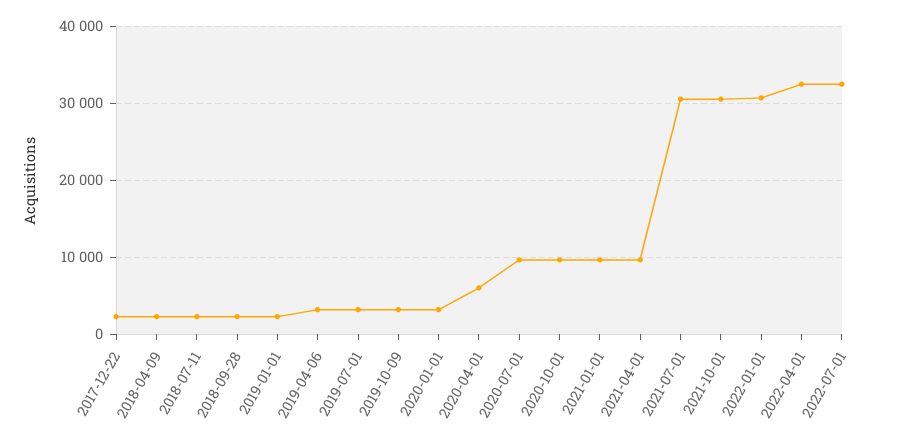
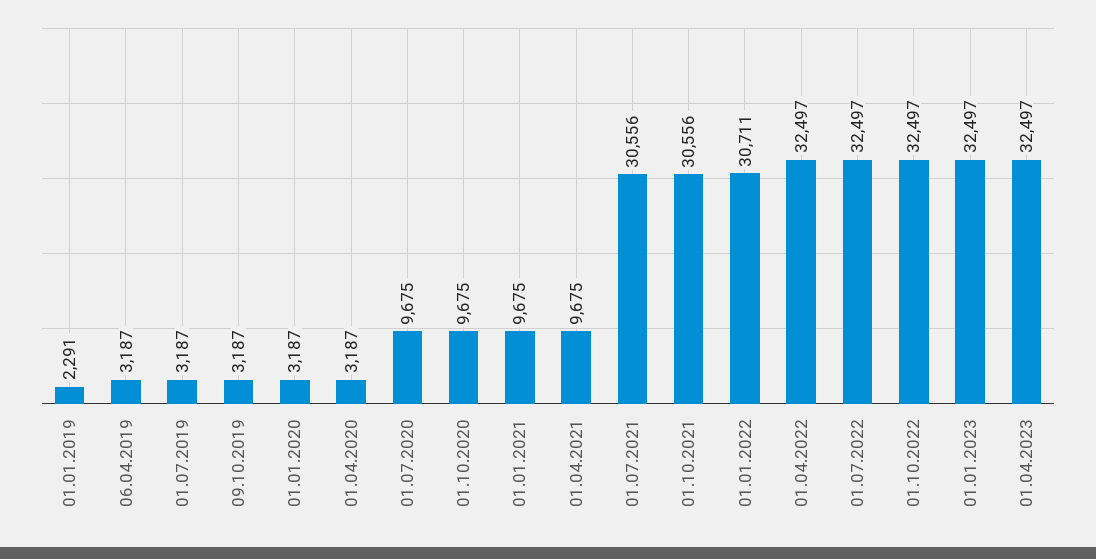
2017-12-22: 2000 -> none
2018-04-09: 2000 -> none
2018-07-11: 2000 -> none
2018-09-28: 2000 -> none
2020-04-01: 6000 -> 3187
01.10.2022: none -> 32497
01.01.2023: none -> 32497
01.04.2023: none -> 32497

